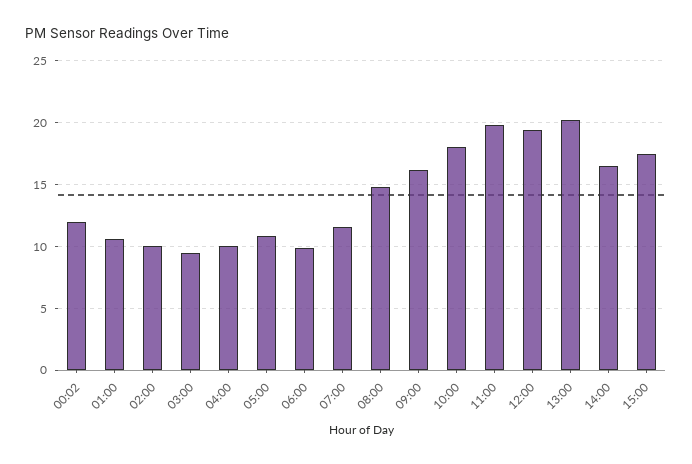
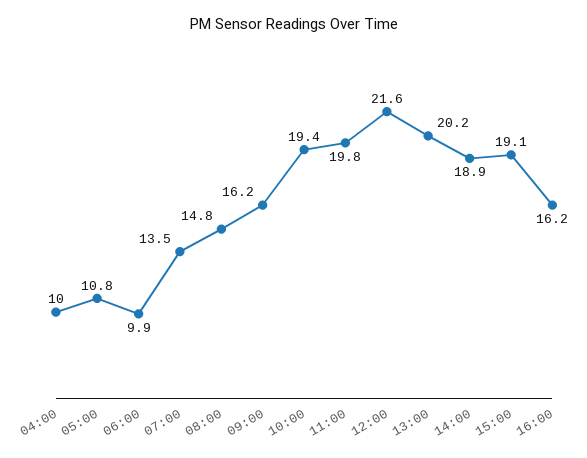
00:02: 12 -> none
01:00: 10.5 -> none
02:00: 10 -> none
03:00: 9.5 -> none
07:00: 11.5 -> 13.5
10:00: 18 -> 19.4
12:00: 19.5 -> 21.6
14:00: 16.5 -> 18.9
15:00: 17.5 -> 19.1
16:00: none -> 16.2

